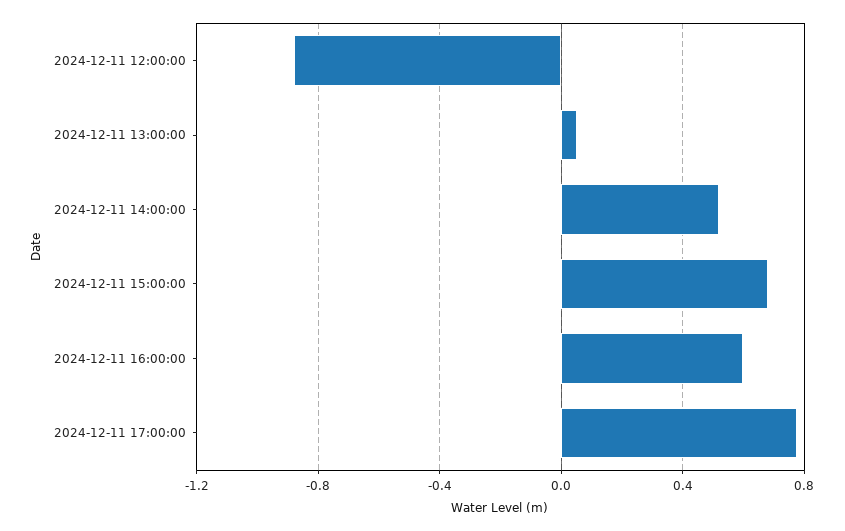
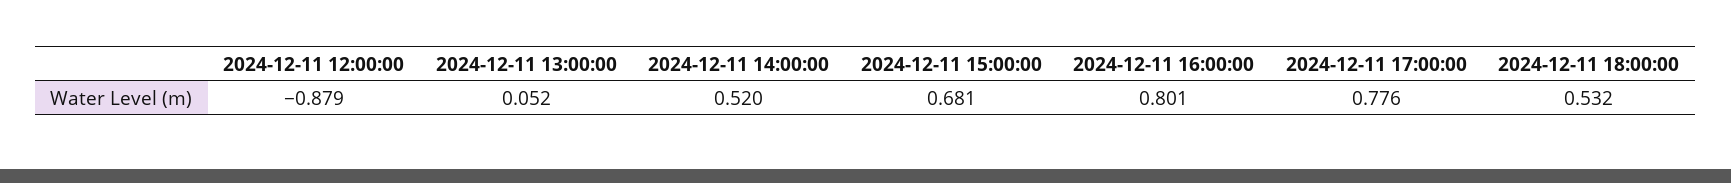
2024-12-11 16:00:00: 0.6 -> 0.801
2024-12-11 18:00:00: none -> 0.532

